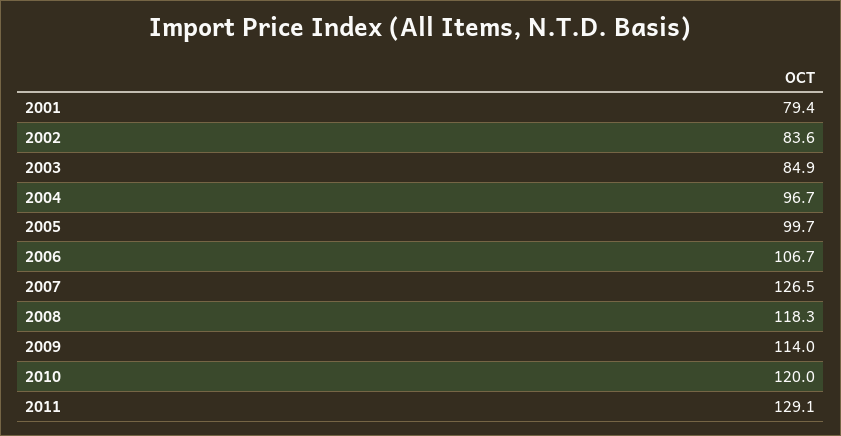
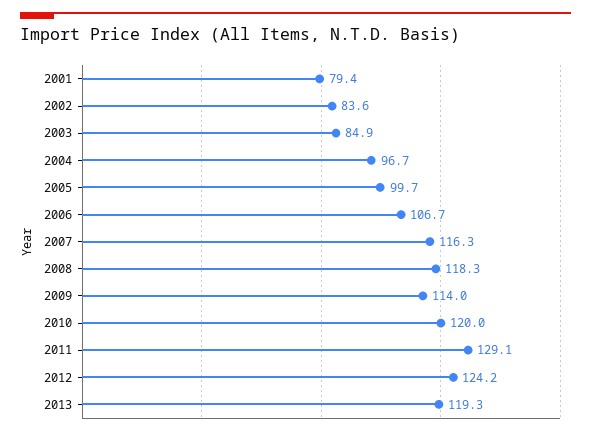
2007: 126.5 -> 116.3
2012: none -> 124.2
2013: none -> 119.3

